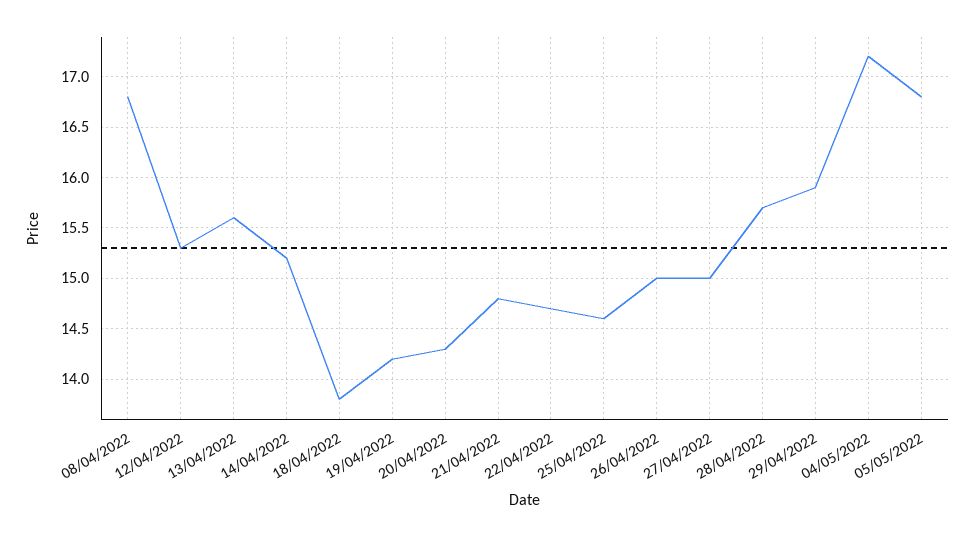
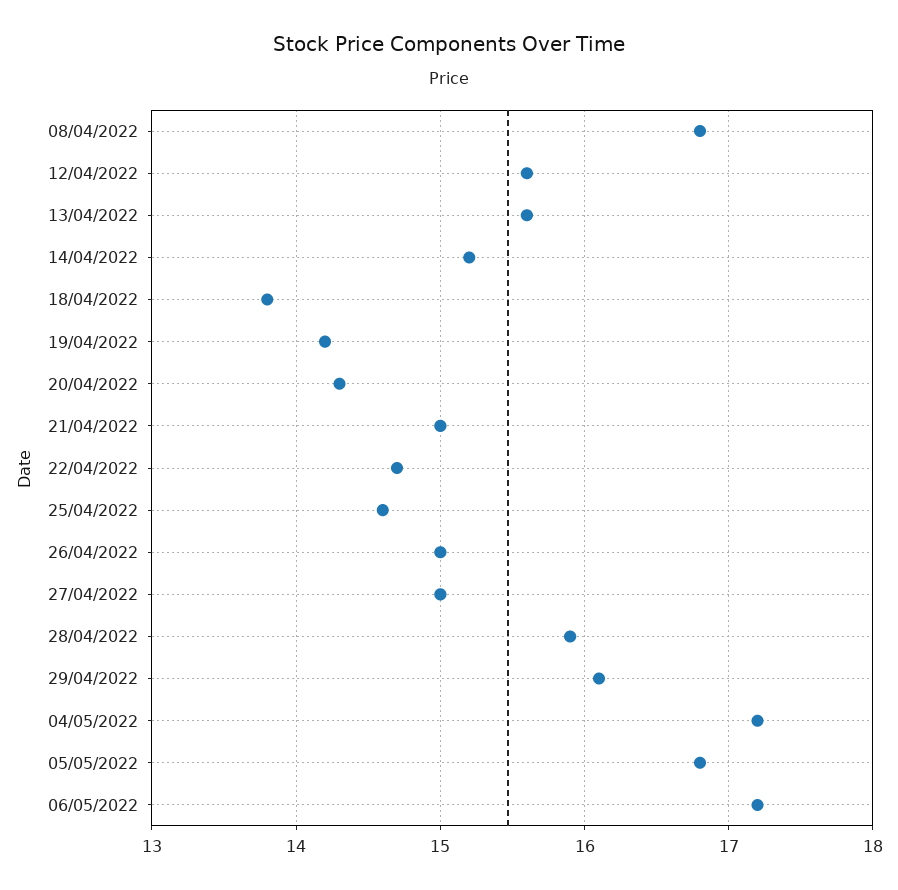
12/04/2022: 15.3 -> 15.6
21/04/2022: 14.8 -> 15
28/04/2022: 15.7 -> 15.9
29/04/2022: 15.9 -> 16.1
06/05/2022: none -> 17.2

